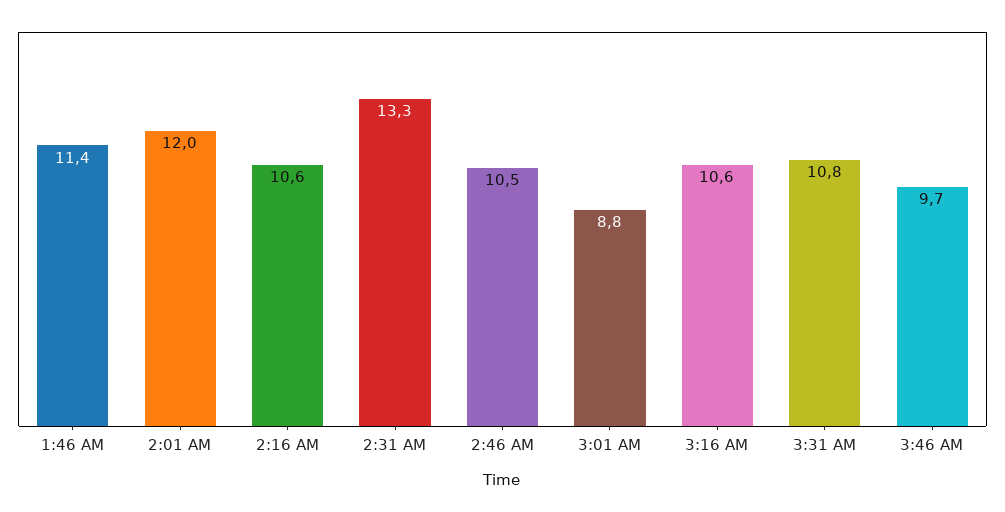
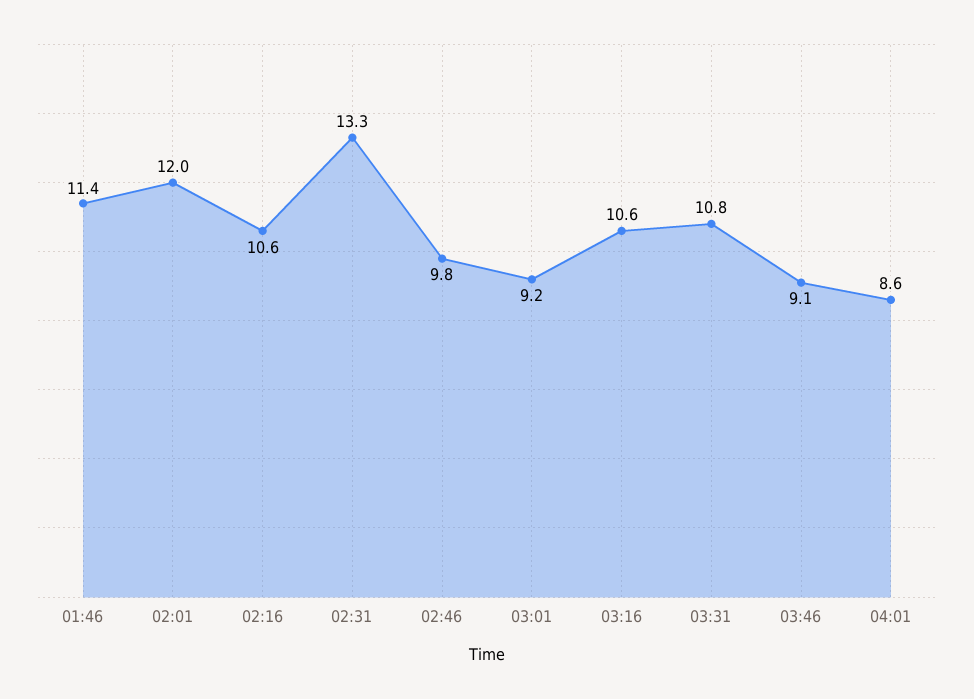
2:46 AM: 10.5 -> 9.8
3:01 AM: 8.8 -> 9.2
3:46 AM: 9.7 -> 9.1
04:01: none -> 8.6

